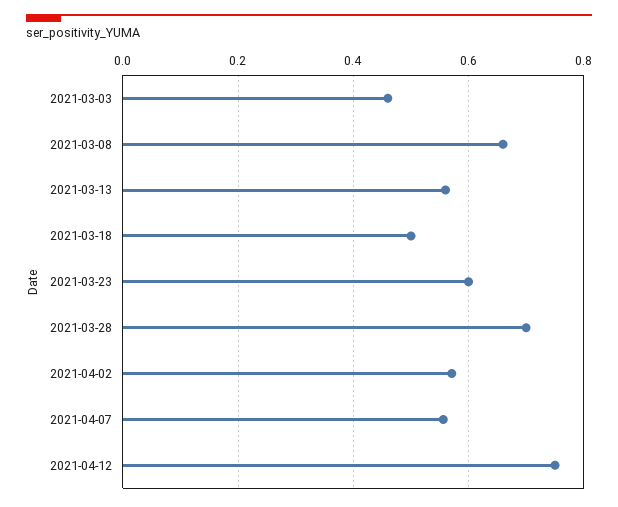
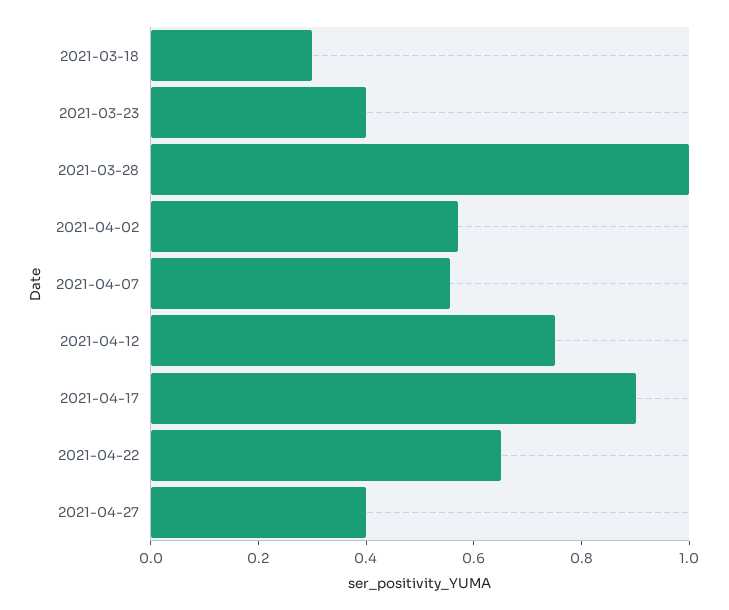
2021-03-03: 0.46 -> none
2021-03-08: 0.66 -> none
2021-03-13: 0.56 -> none
2021-03-18: 0.5 -> 0.3
2021-03-23: 0.6 -> 0.4
2021-03-28: 0.7 -> 1
2021-04-17: none -> 0.9
2021-04-22: none -> 0.65
2021-04-27: none -> 0.4

